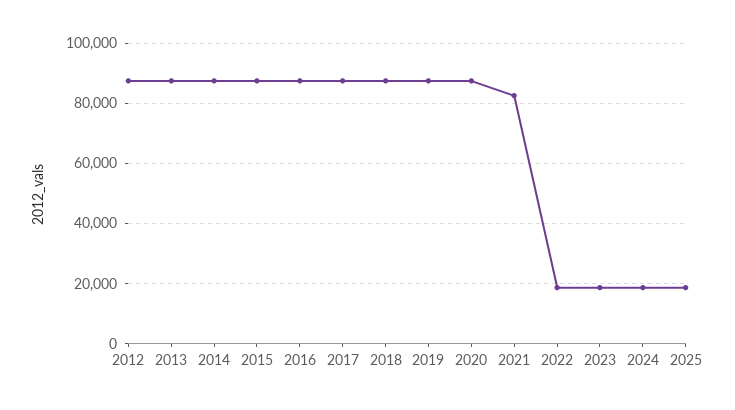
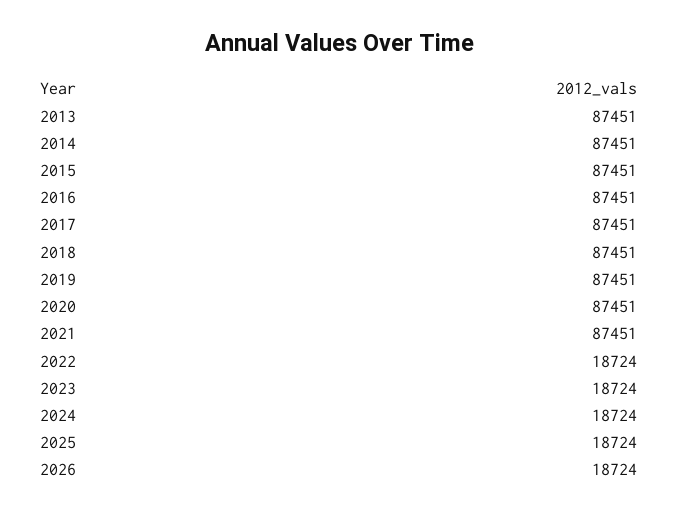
2012: 88000 -> none
2021: 82000 -> 87451
2026: none -> 18724

